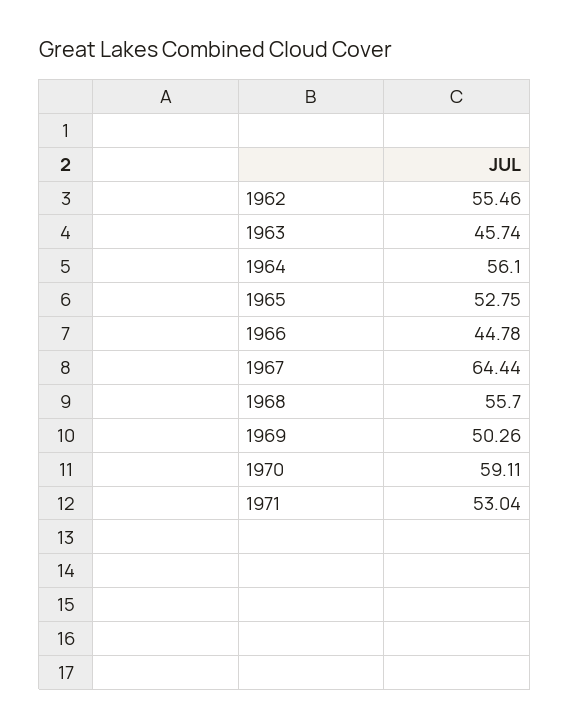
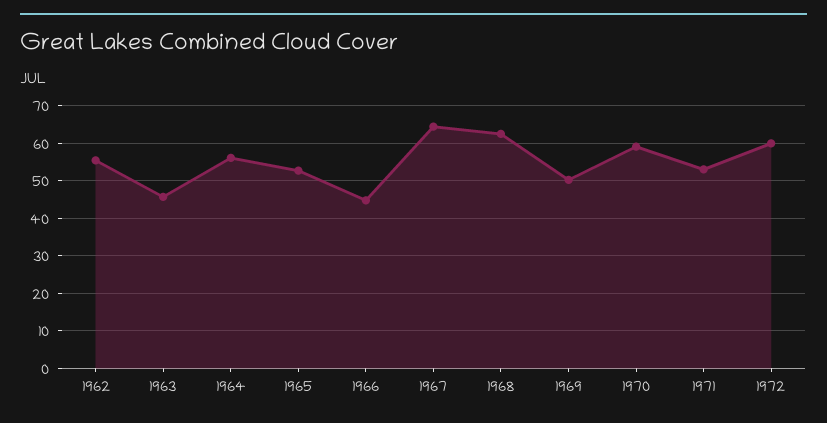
1968: 55.7 -> 62
1972: none -> 60

